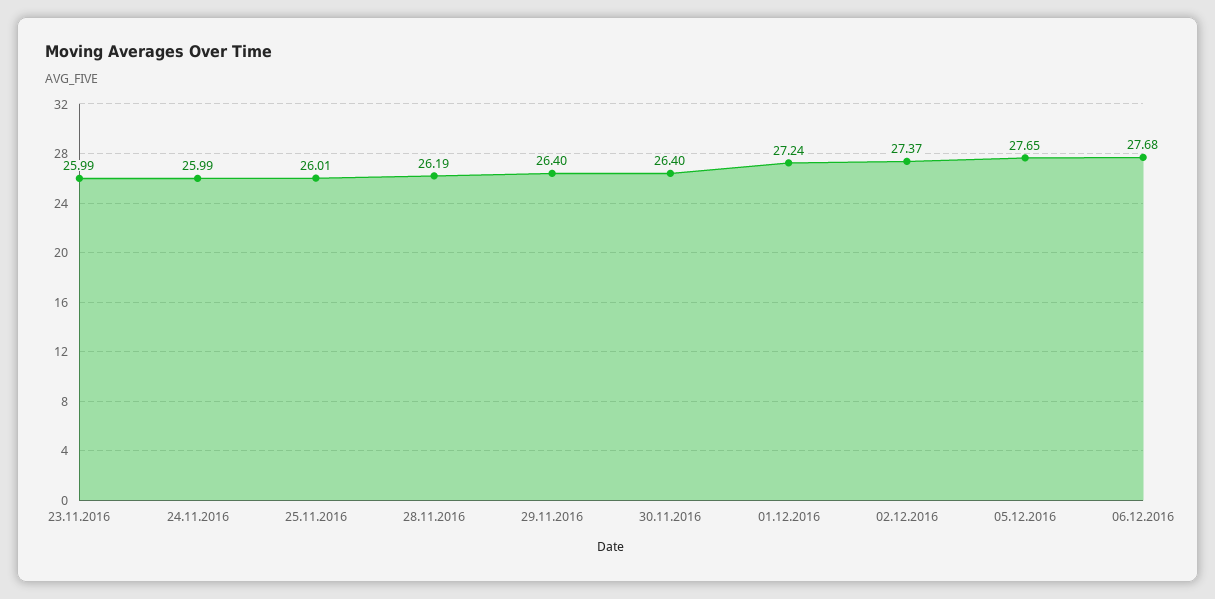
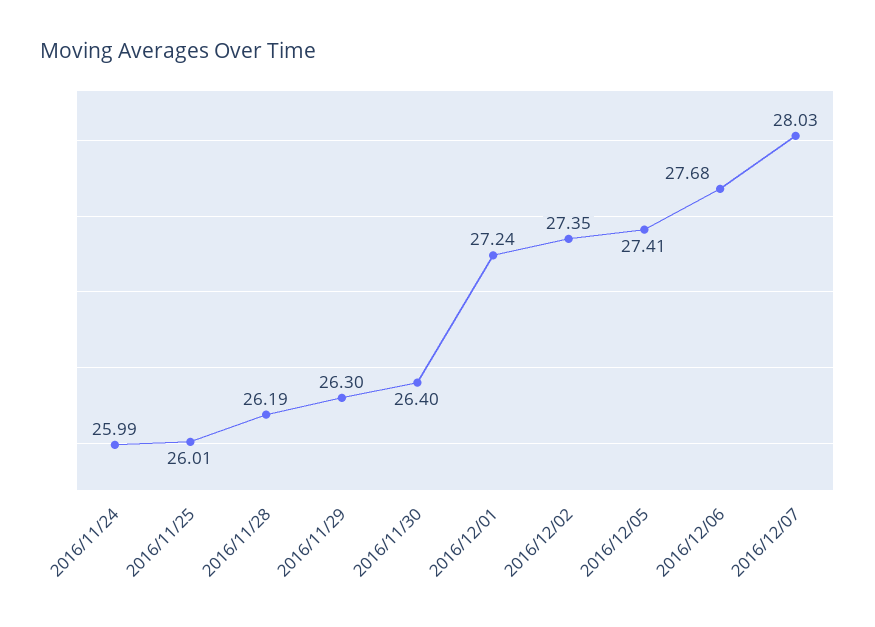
23.11.2016: 25.99 -> none
29.11.2016: 26.4 -> 26.3
02.12.2016: 27.37 -> 27.35
05.12.2016: 27.65 -> 27.41
2016/12/07: none -> 28.03

